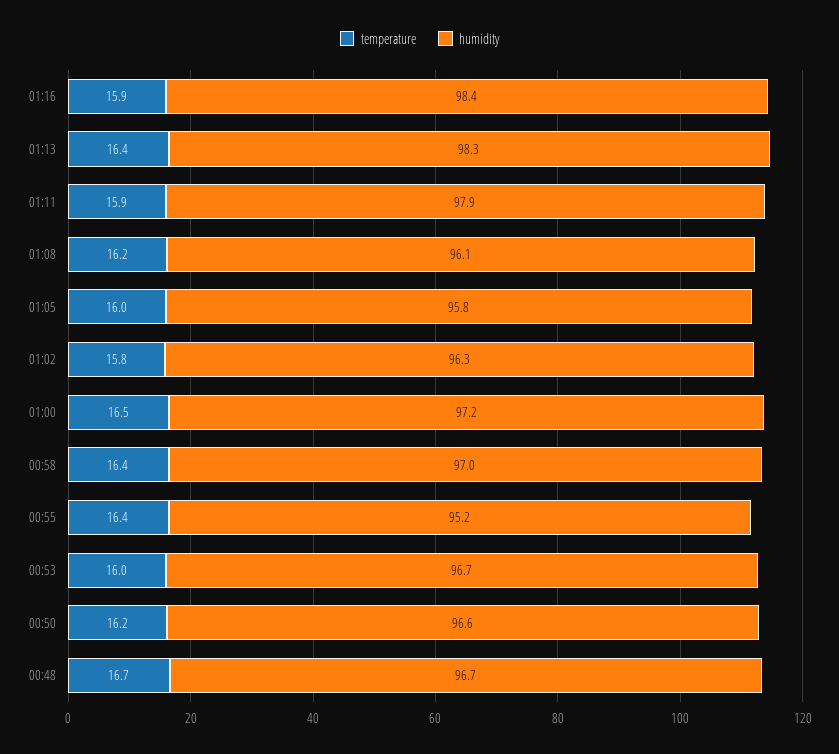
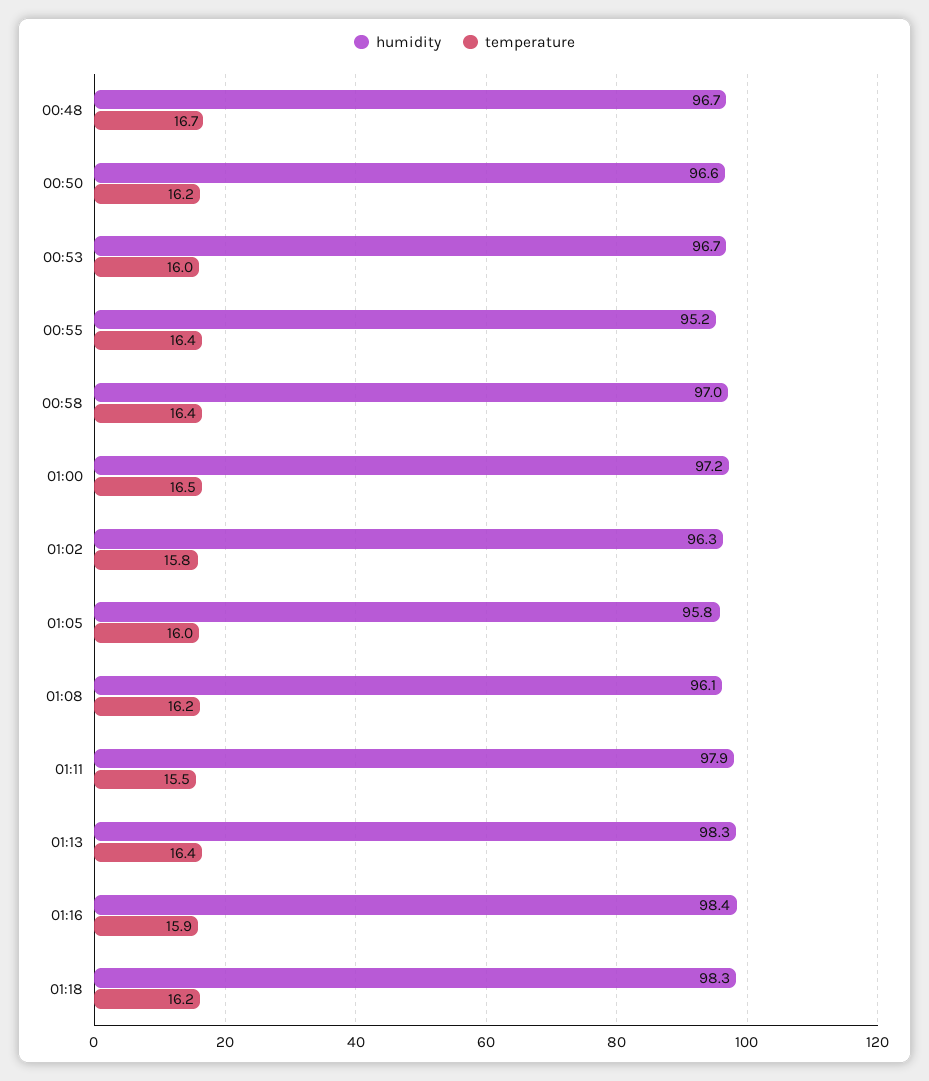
temperature, 01:11: 15.9 -> 15.5
humidity, 01:18: none -> 98.3
temperature, 01:18: none -> 16.2

